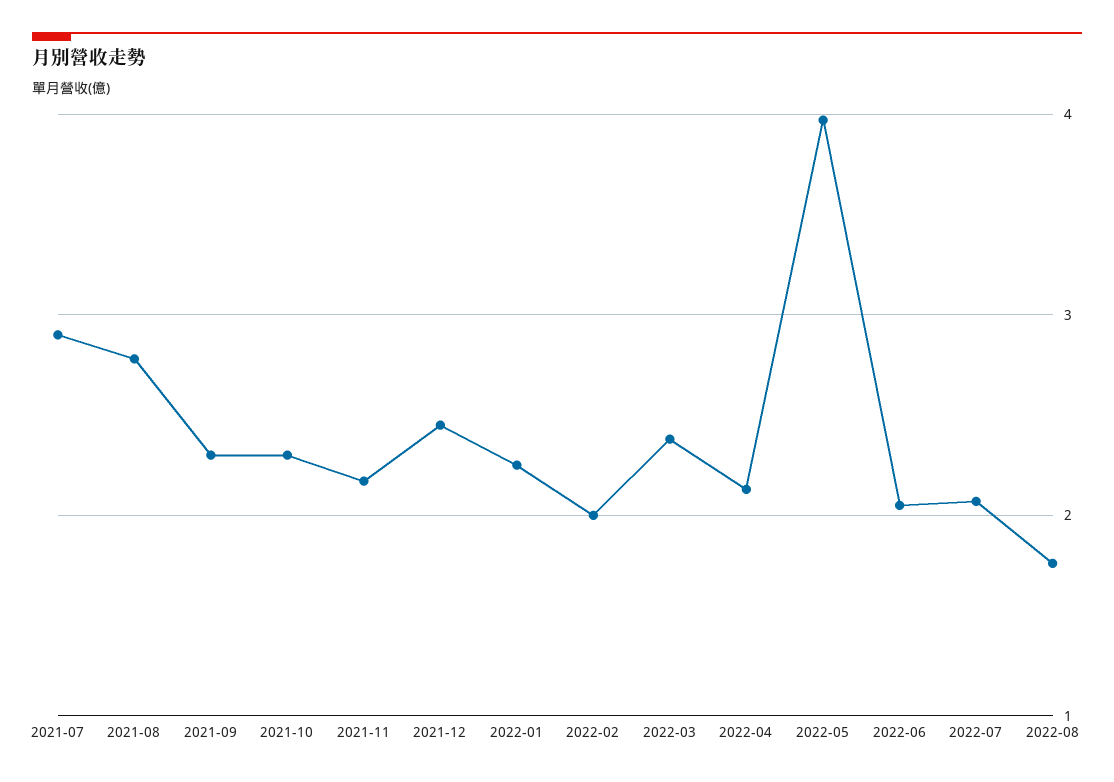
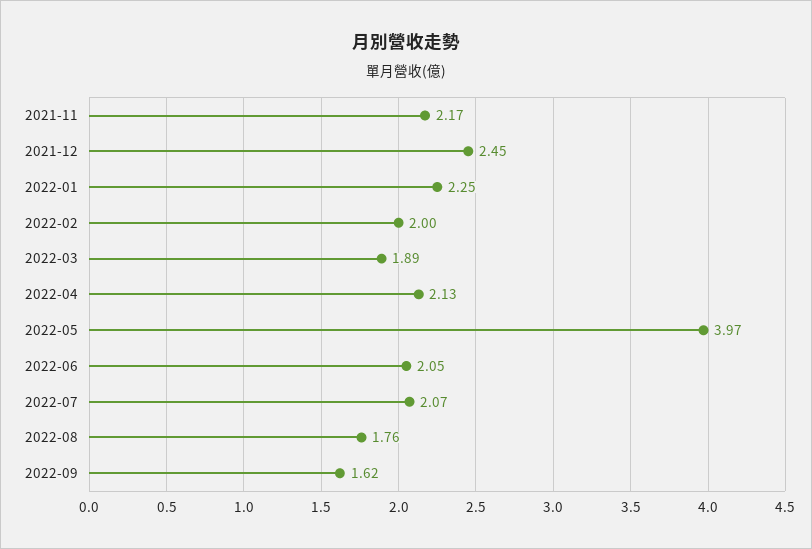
2021-07: 2.9 -> none
2021-08: 2.8 -> none
2021-09: 2.3 -> none
2021-10: 2.3 -> none
2022-03: 2.4 -> 1.89
2022-09: none -> 1.62

